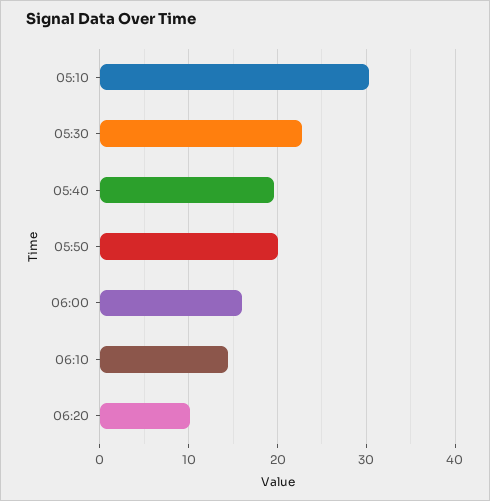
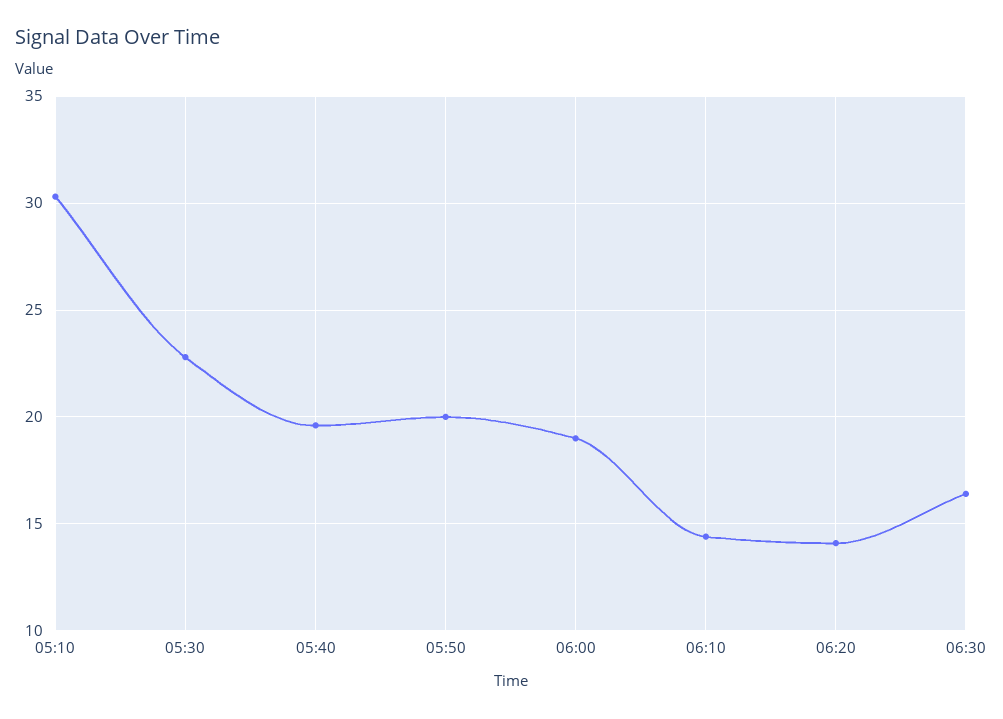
06:00: 16 -> 19
06:20: 10 -> 14
06:30: none -> 16.5

